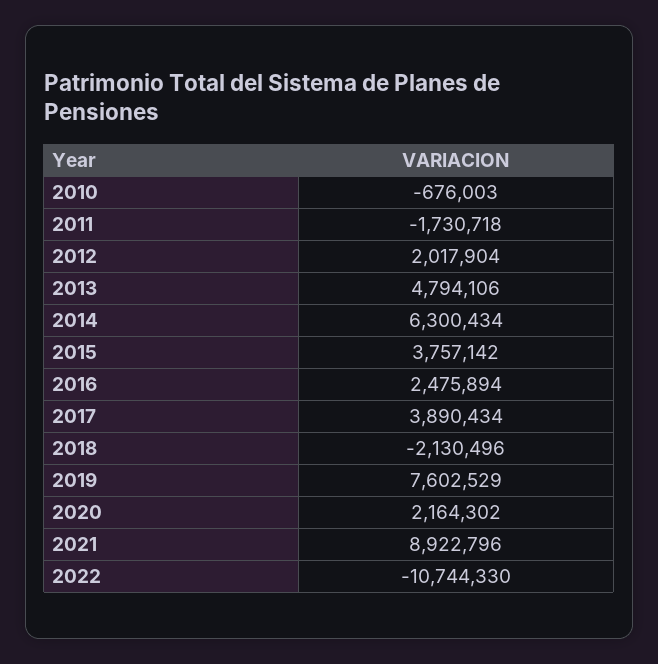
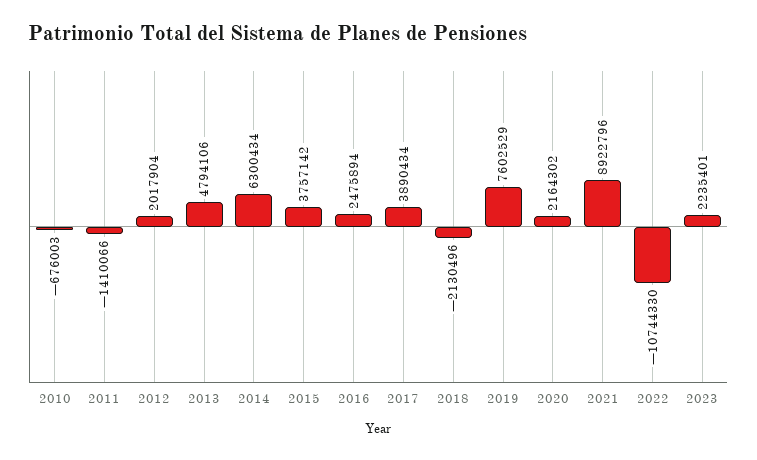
2011: -1730718 -> -1410066
2023: none -> 2235401

